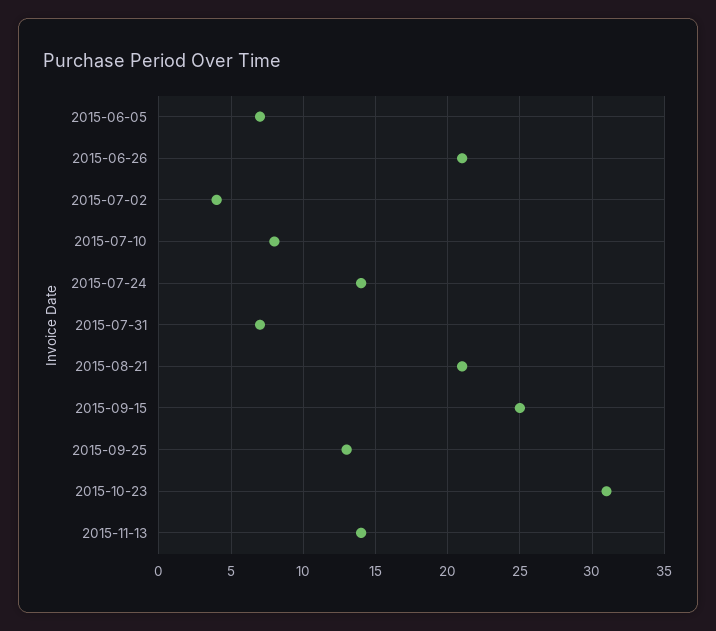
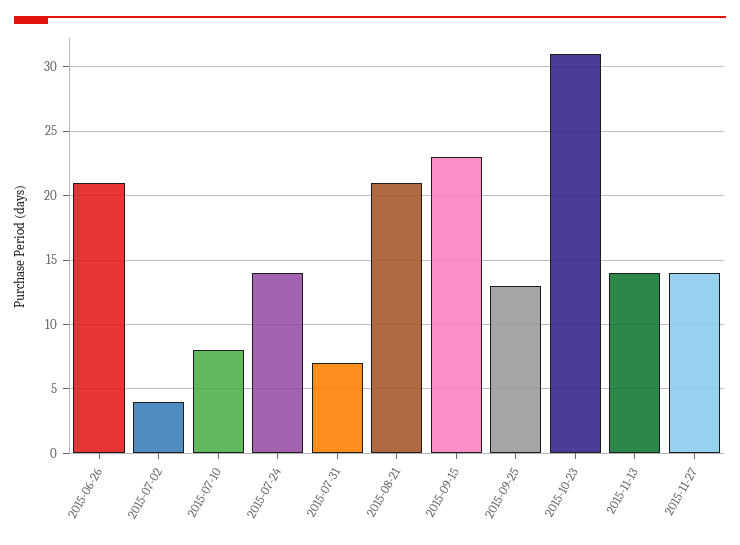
2015-06-05: 7 -> none
2015-09-15: 25 -> 23
2015-11-27: none -> 14

